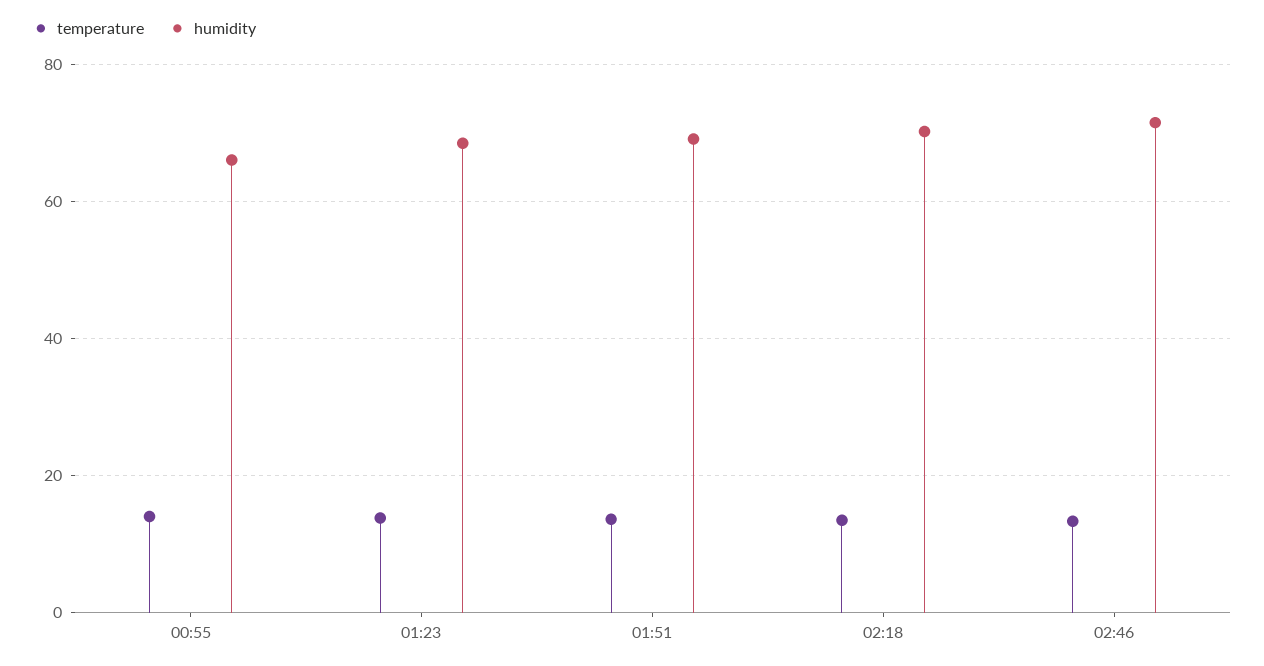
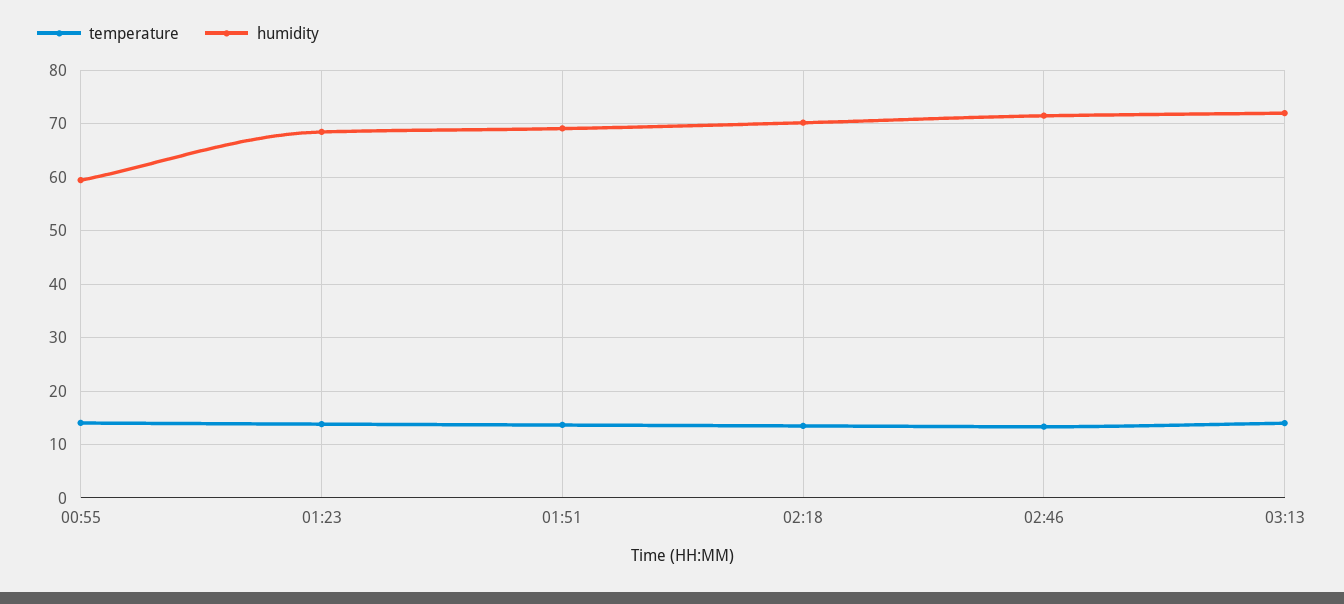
humidity, 00:55: 66 -> 60
temperature, 03:13: none -> 14
humidity, 03:13: none -> 72

